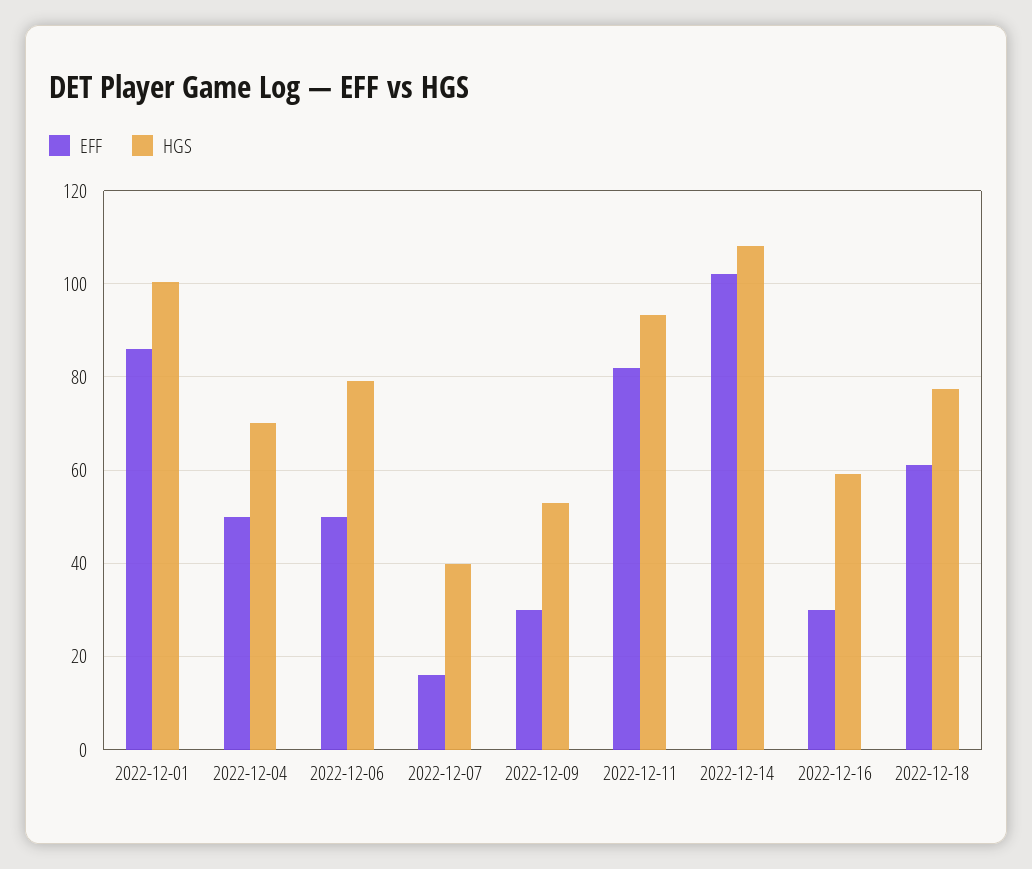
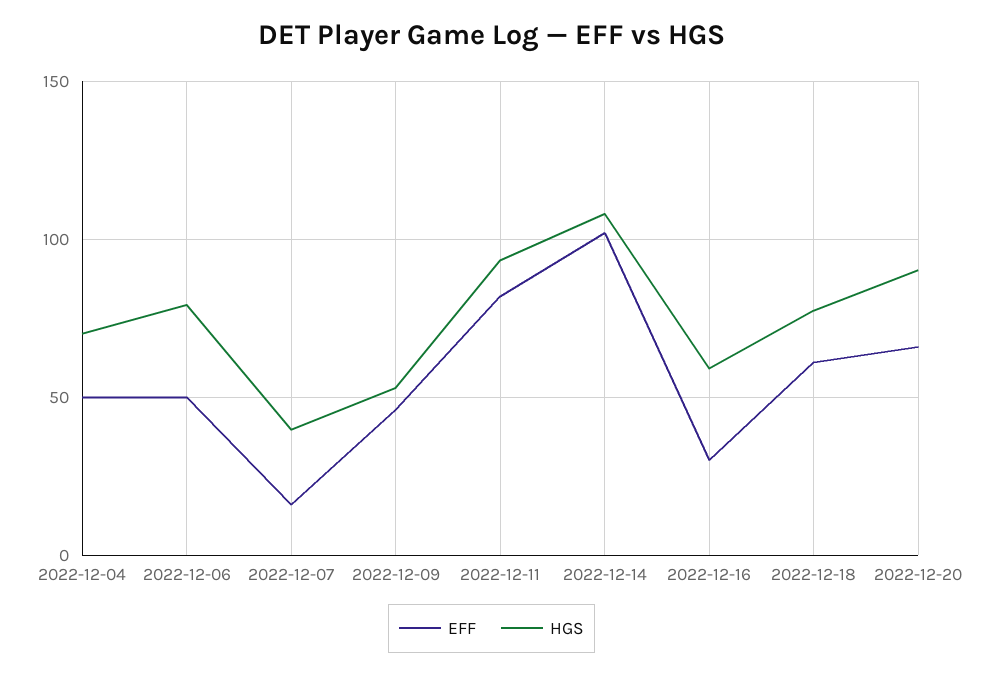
EFF, 2022-12-01: 86 -> none
HGS, 2022-12-01: 100 -> none
EFF, 2022-12-09: 30 -> 45
EFF, 2022-12-20: none -> 65
HGS, 2022-12-20: none -> 90

